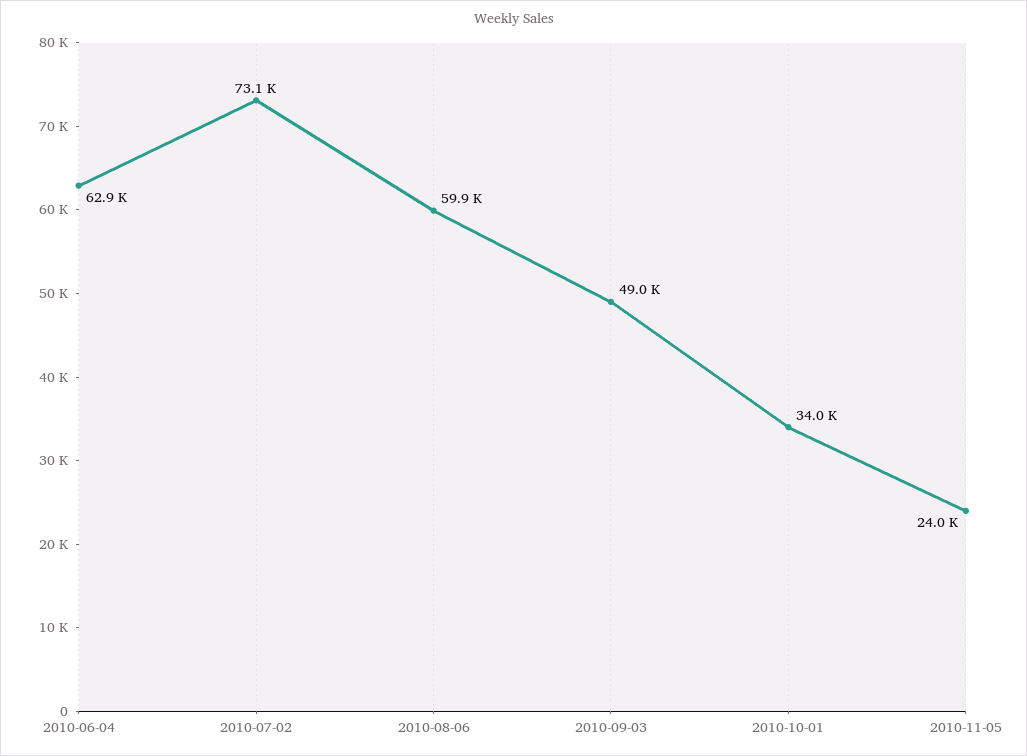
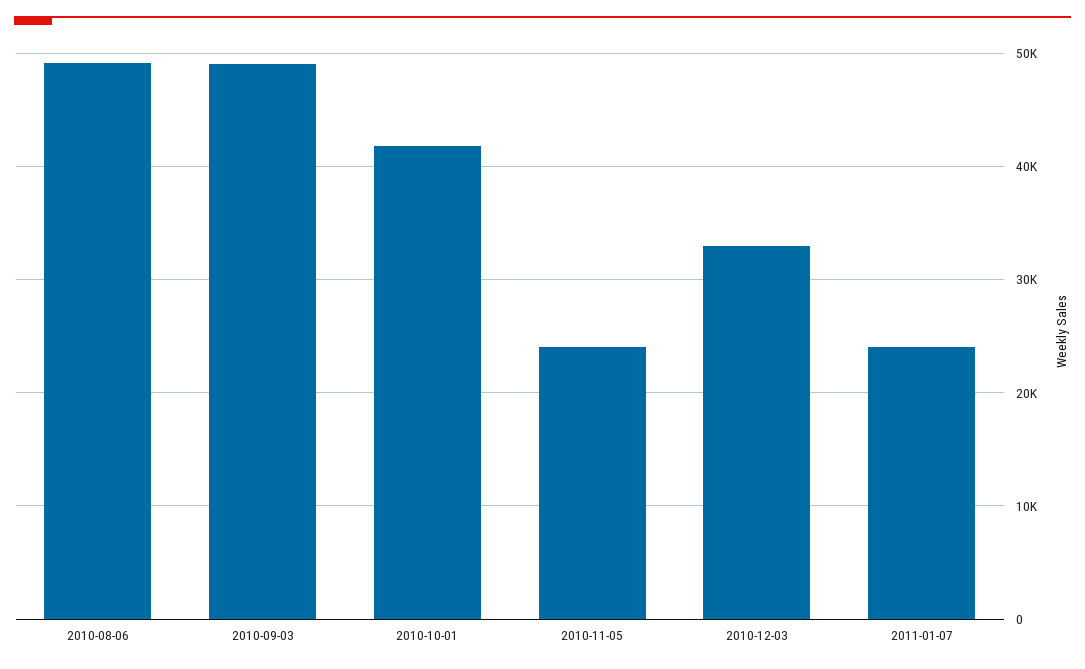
2010-06-04: 62900 -> none
2010-07-02: 73100 -> none
2010-08-06: 59900 -> 49000
2010-10-01: 34000 -> 42000
2010-12-03: none -> 33000
2011-01-07: none -> 24000

